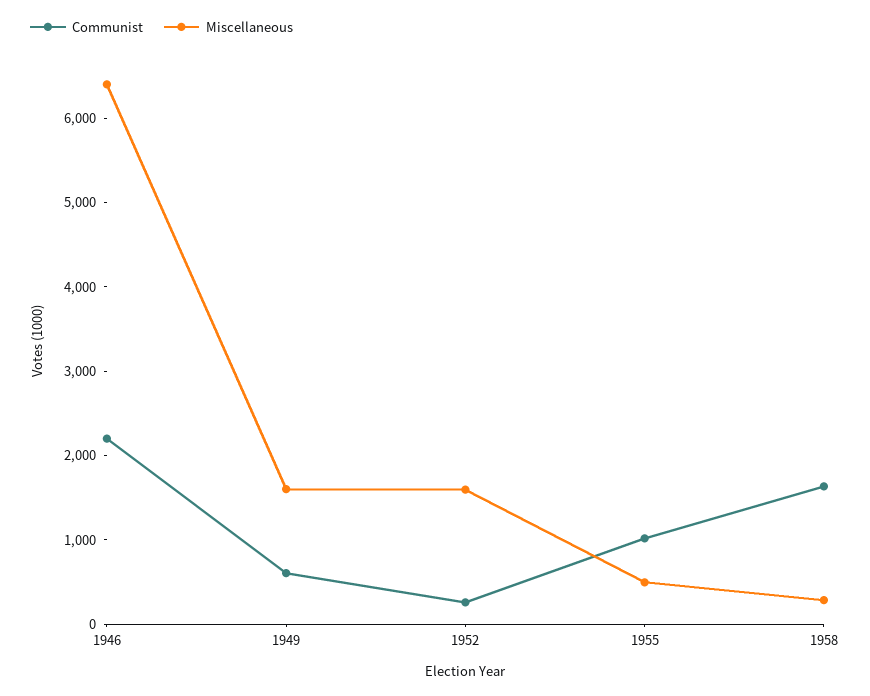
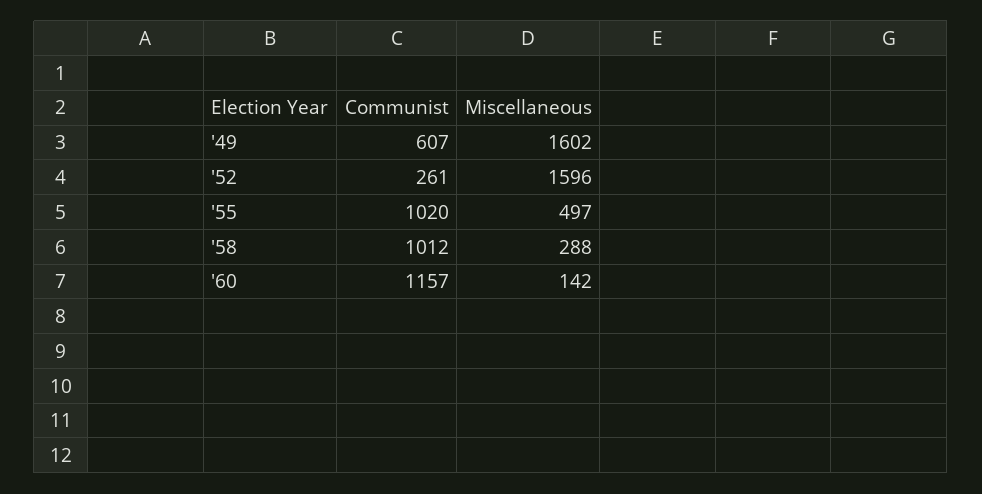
Communist, 1946: 2200 -> none
Miscellaneous, 1946: 6400 -> none
Communist, 1958: 1600 -> 1012
Communist, '60: none -> 1157
Miscellaneous, '60: none -> 142

